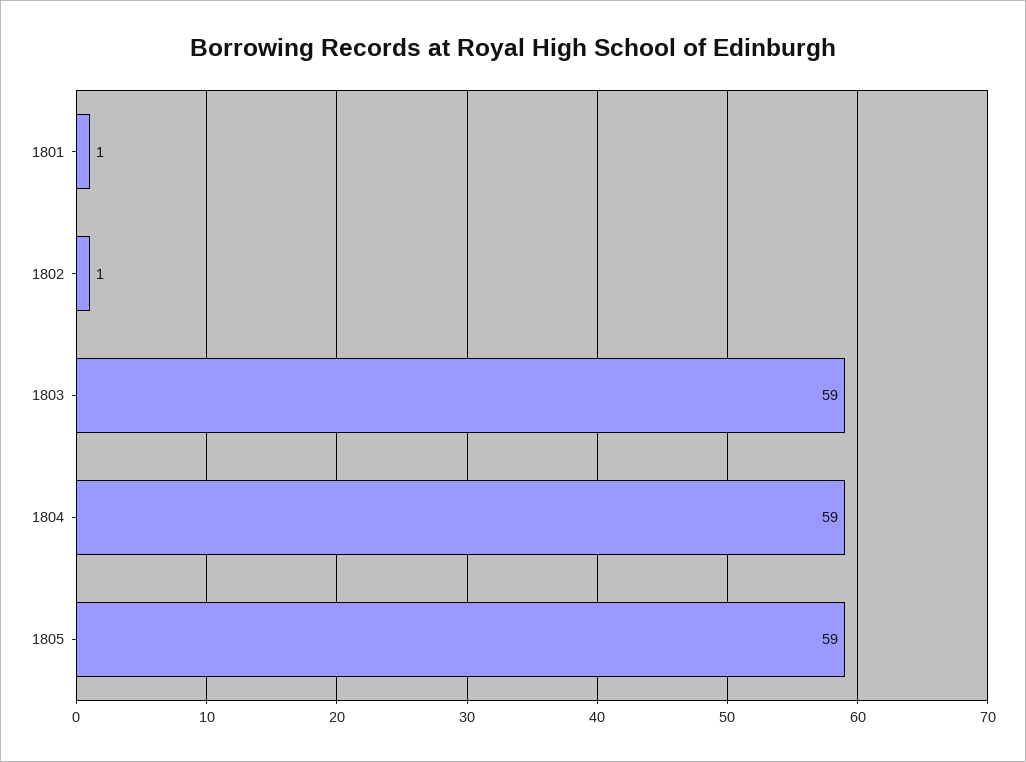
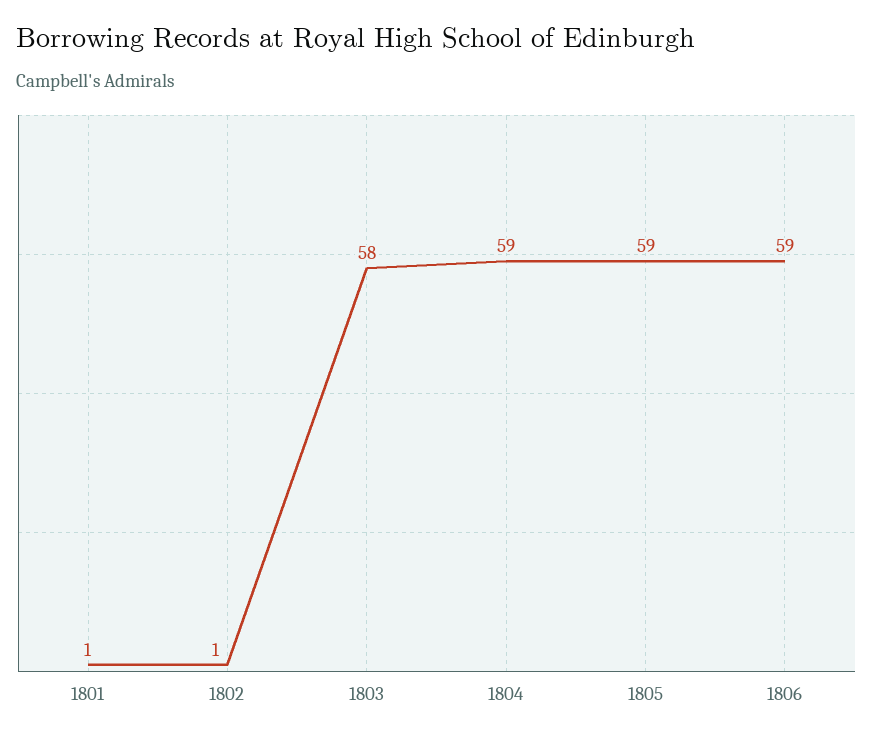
1803: 59 -> 58
1806: none -> 59

